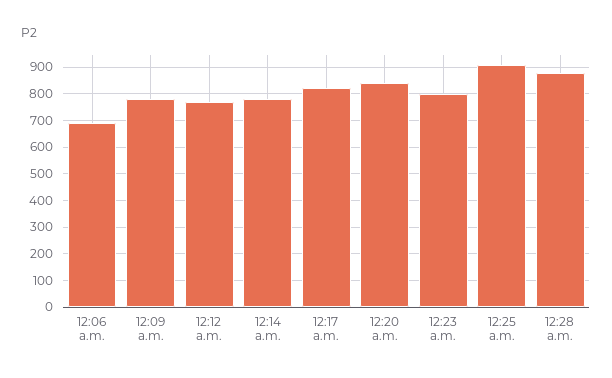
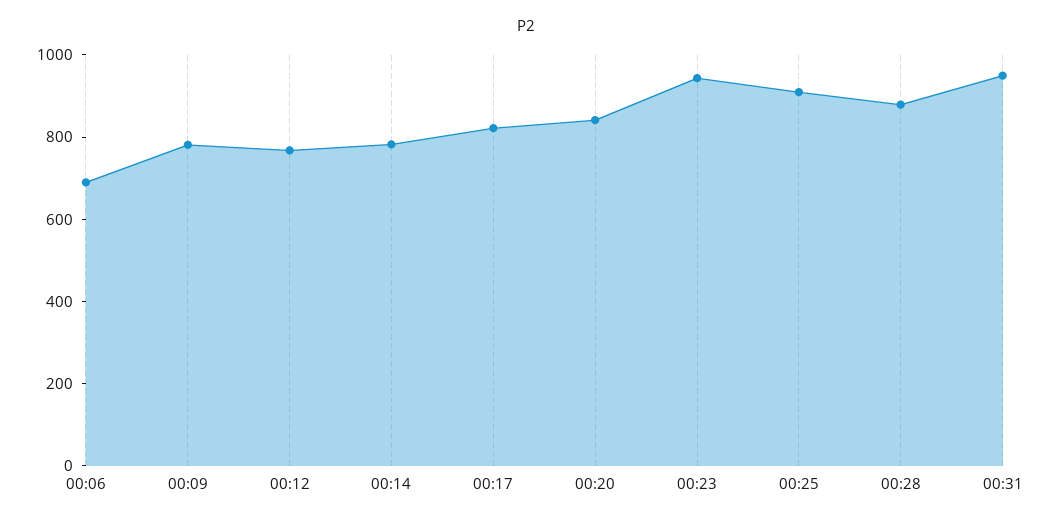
12:23 a.m.: 800 -> 950
00:31: none -> 950

